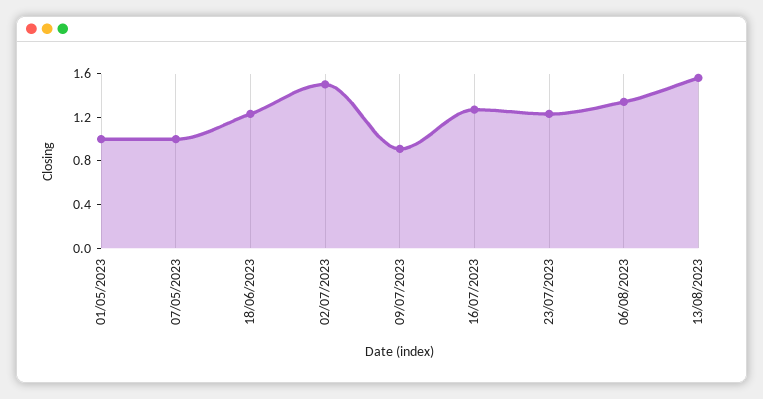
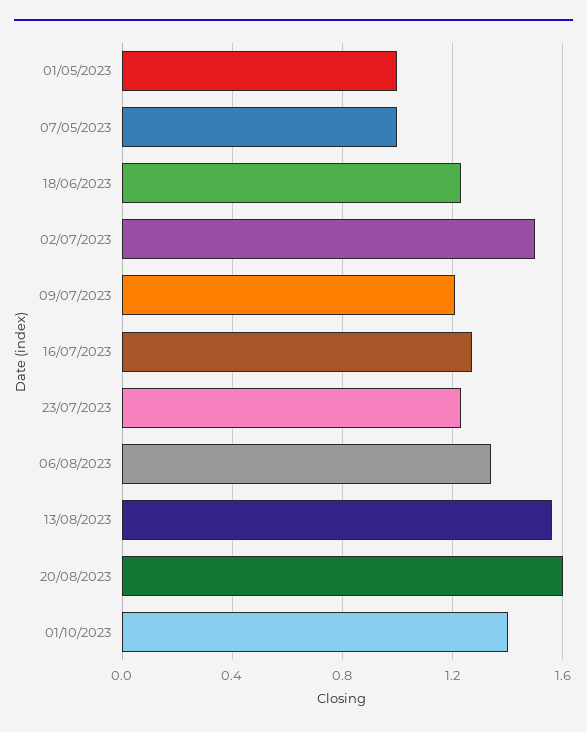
09/07/2023: 0.9 -> 1.2
20/08/2023: none -> 1.6
01/10/2023: none -> 1.4

